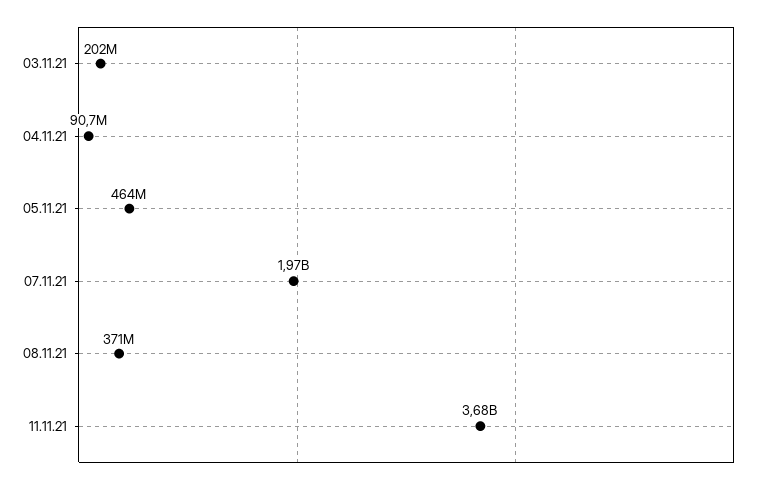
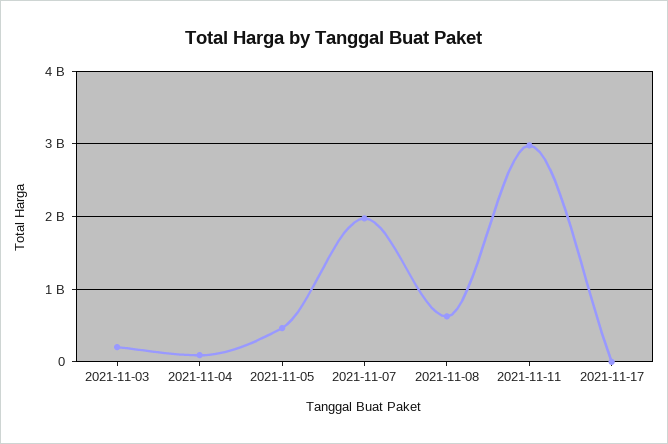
08.11.21: 371000000 -> 600000000
11.11.21: 3680000000 -> 3000000000
2021-11-17: none -> 0

